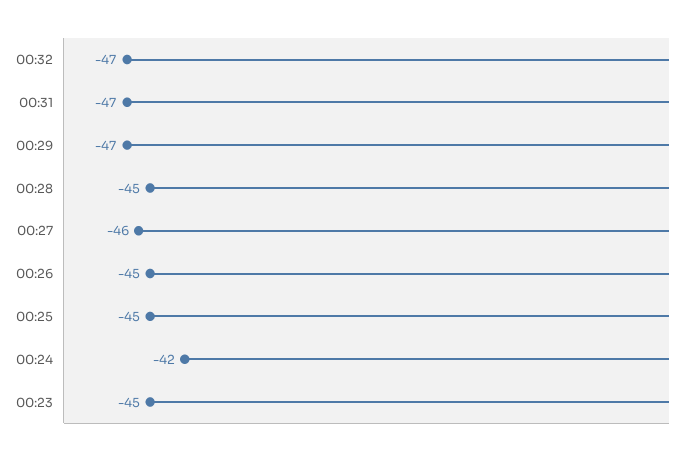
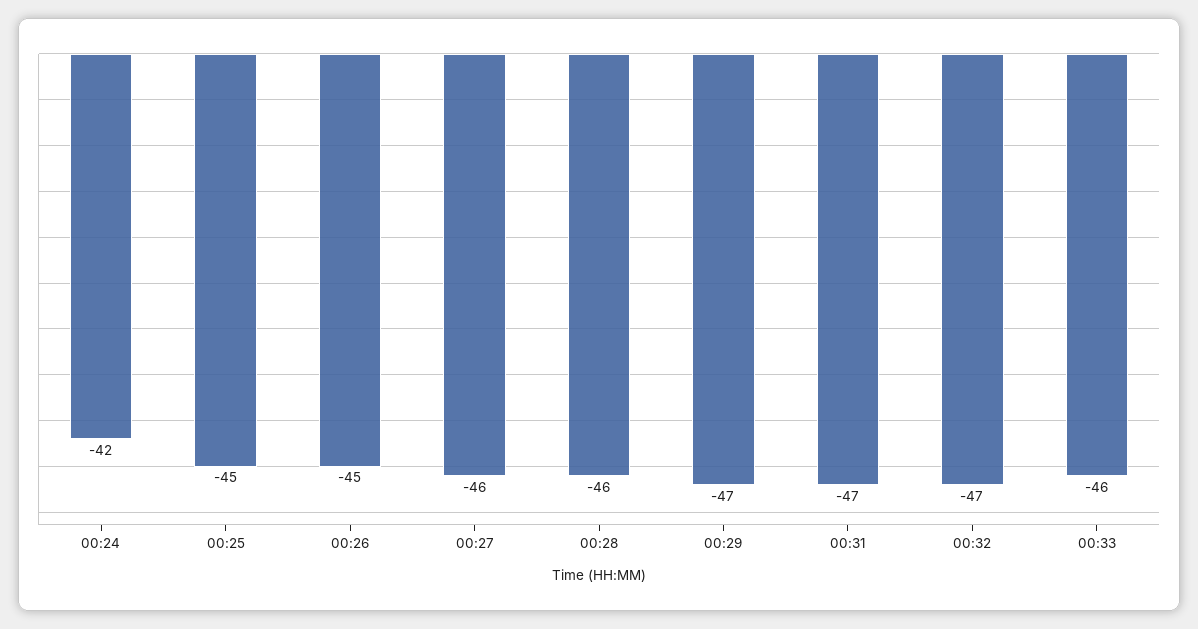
00:28: -45 -> -46
00:23: -45 -> none
00:33: none -> -46

